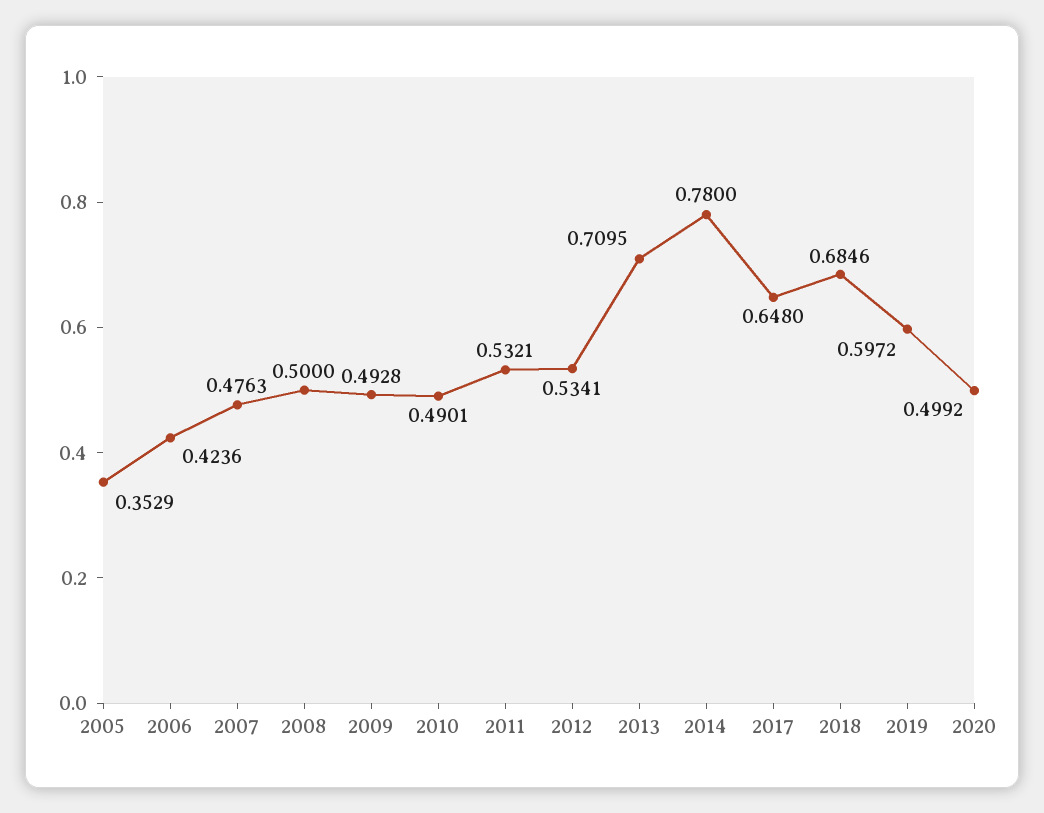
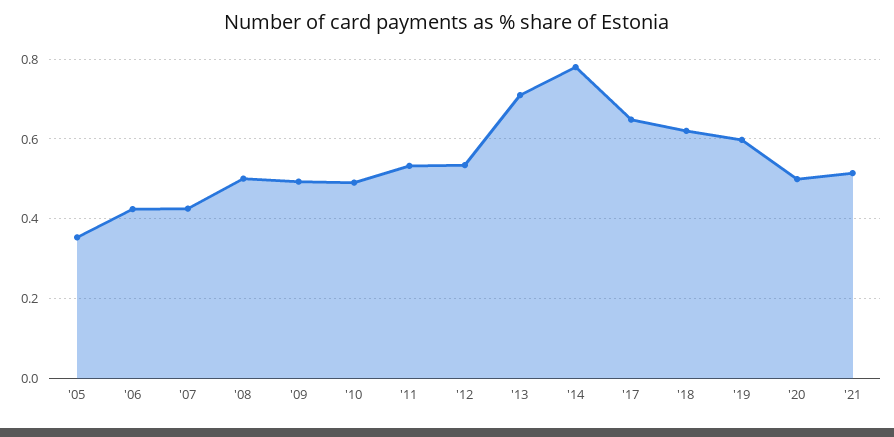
2007: 0.4763 -> 0.42
2018: 0.6846 -> 0.62
'21: none -> 0.52

